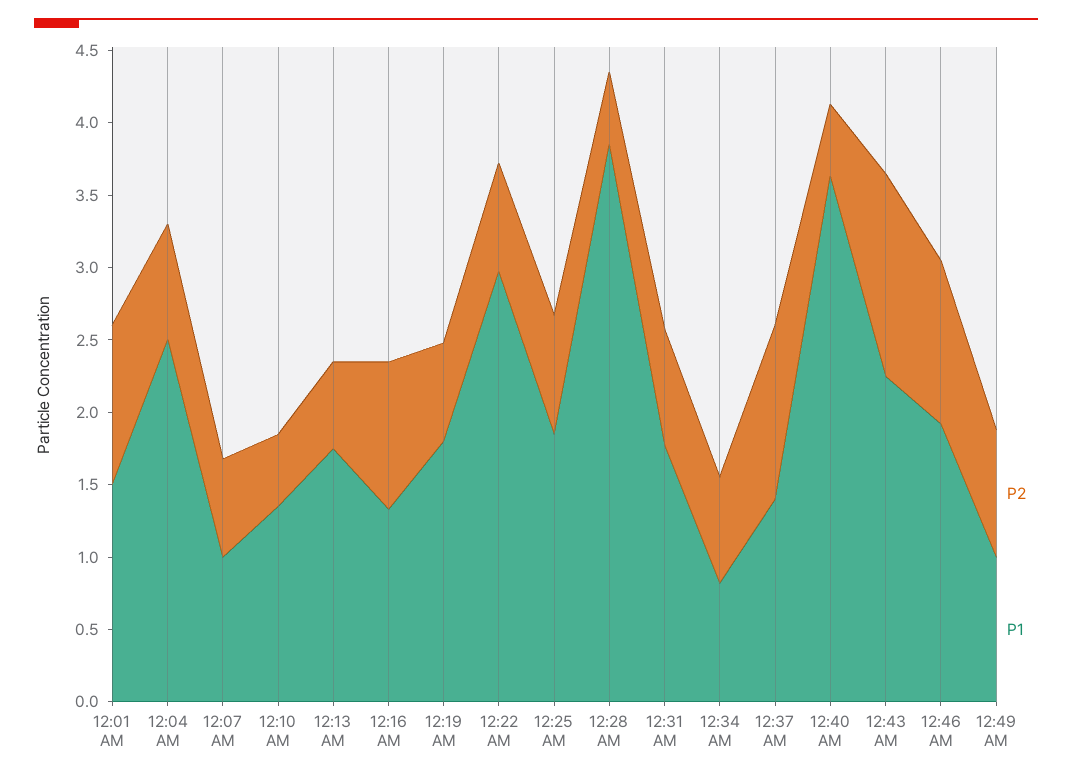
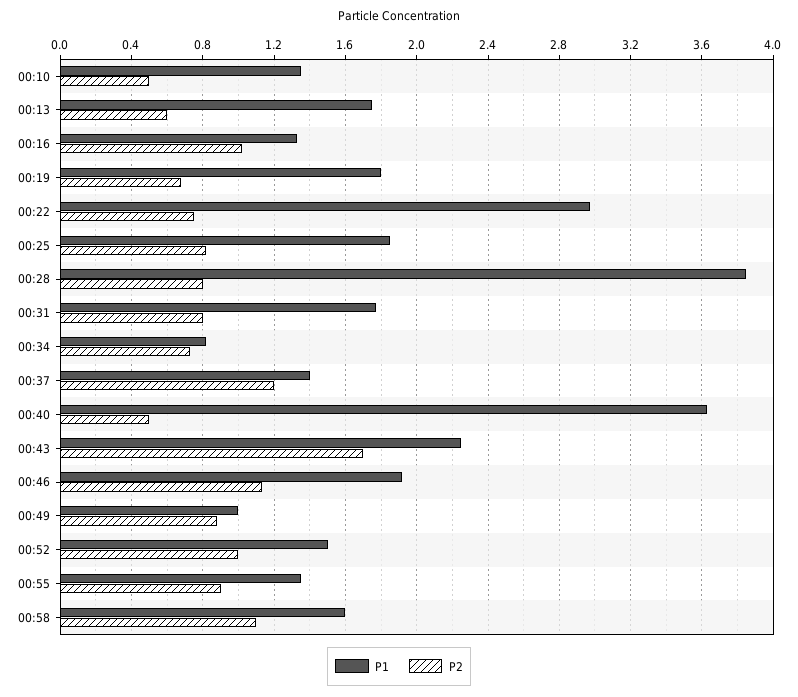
P2, 12:01 AM: 1.1 -> none
P1, 12:01 AM: 1.5 -> none
P2, 12:04 AM: 0.8 -> none
P1, 12:04 AM: 2.5 -> none
P2, 12:07 AM: 0.7 -> none
P1, 12:07 AM: 1 -> none
P2, 12:28 AM: 0.5 -> 0.8
P2, 12:43 AM: 1.4 -> 1.7
P1, 00:52: none -> 1.5
P2, 00:52: none -> 1
P1, 00:55: none -> 1.35
P2, 00:55: none -> 0.9
P1, 00:58: none -> 1.6
P2, 00:58: none -> 1.1

